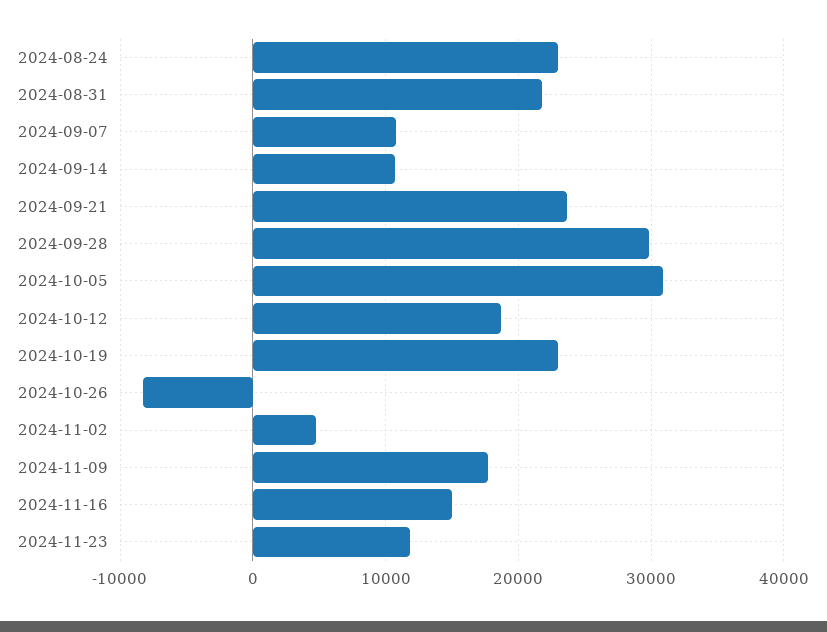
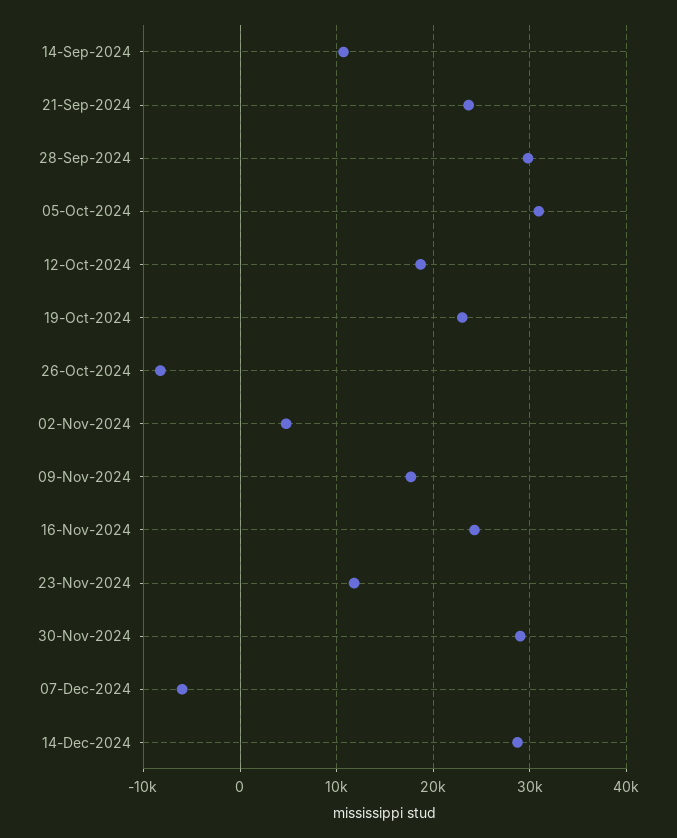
2024-08-24: 23000 -> none
2024-08-31: 22000 -> none
2024-09-07: 11000 -> none
2024-11-16: 15000 -> 24000
30-Nov-2024: none -> 29000
07-Dec-2024: none -> -6000
14-Dec-2024: none -> 29000

